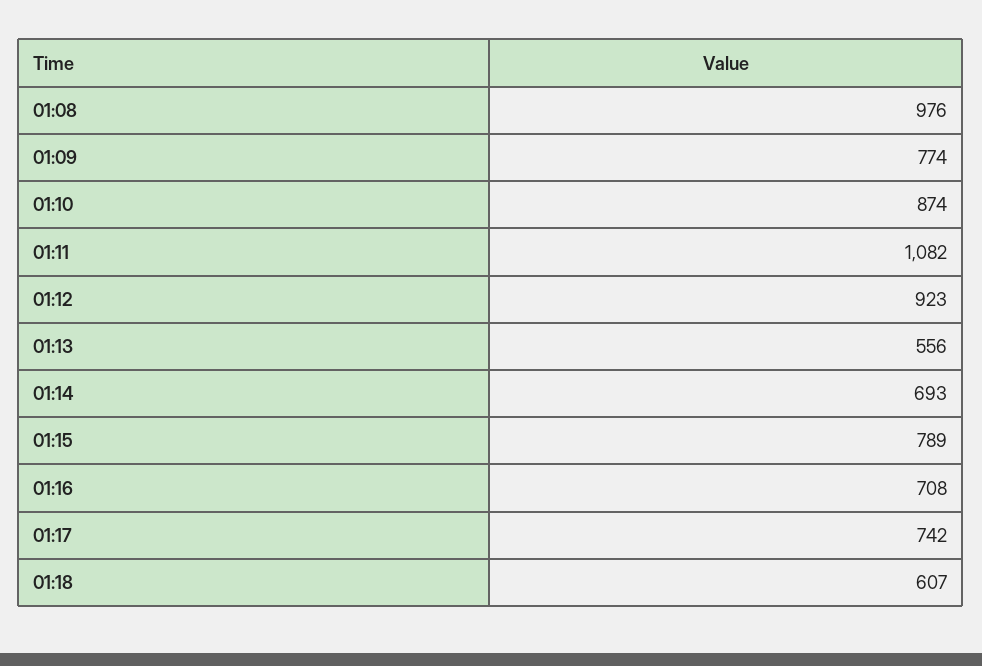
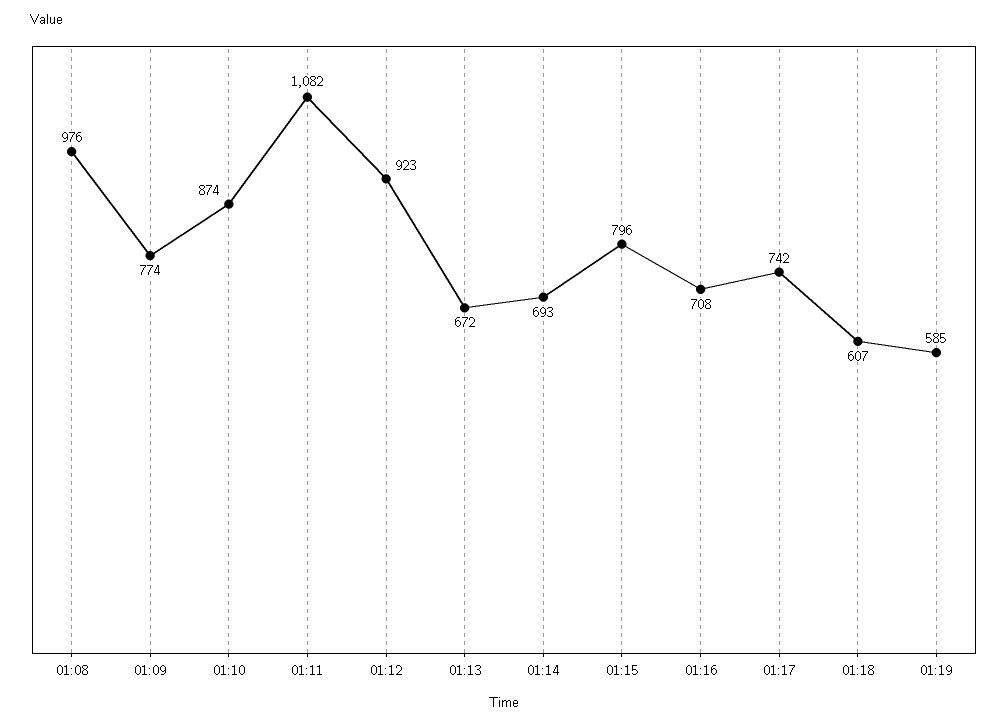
01:13: 556 -> 672
01:15: 789 -> 796
01:19: none -> 585

